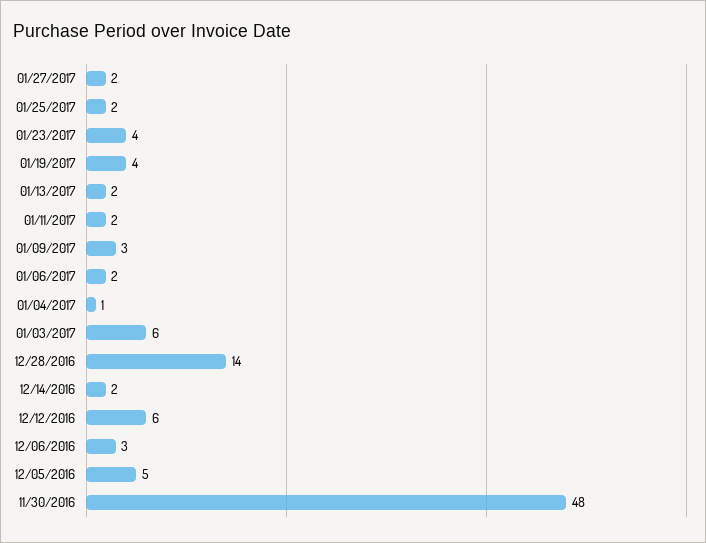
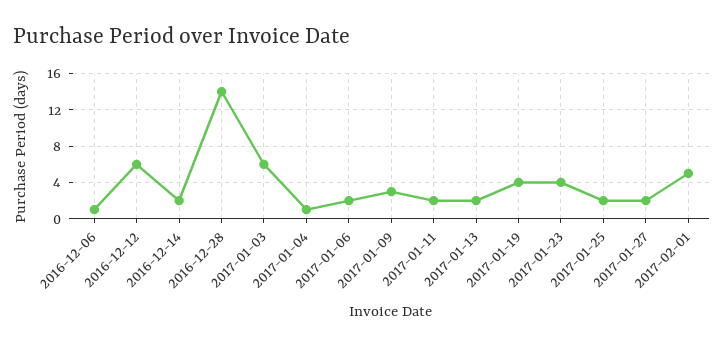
12/06/2016: 3 -> 1
12/05/2016: 5 -> none
11/30/2016: 48 -> none
2017-02-01: none -> 5

